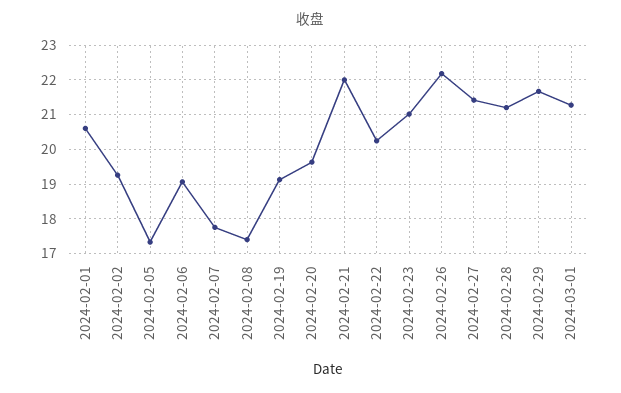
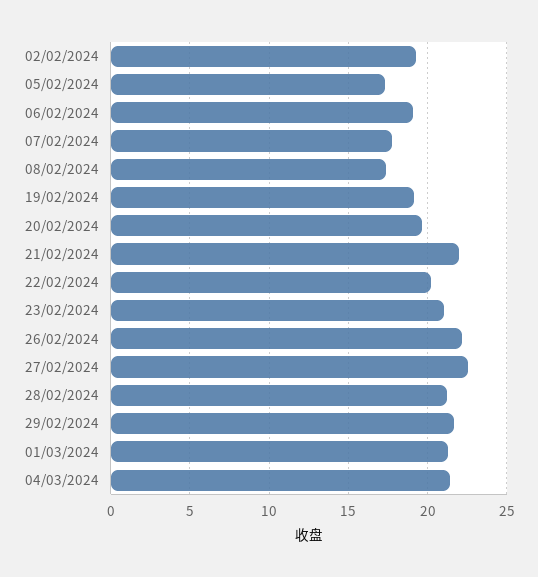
2024-02-01: 20.6 -> none
2024-02-27: 21.4 -> 22.5
04/03/2024: none -> 21.5

